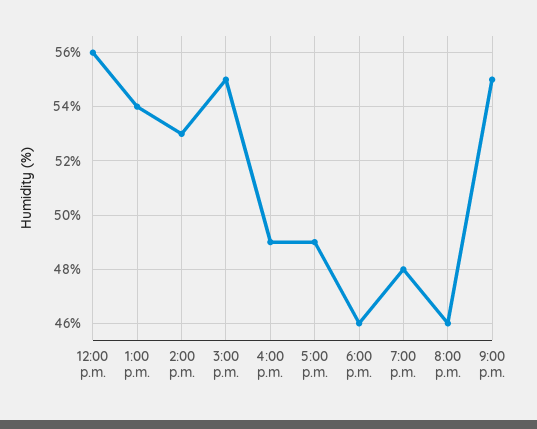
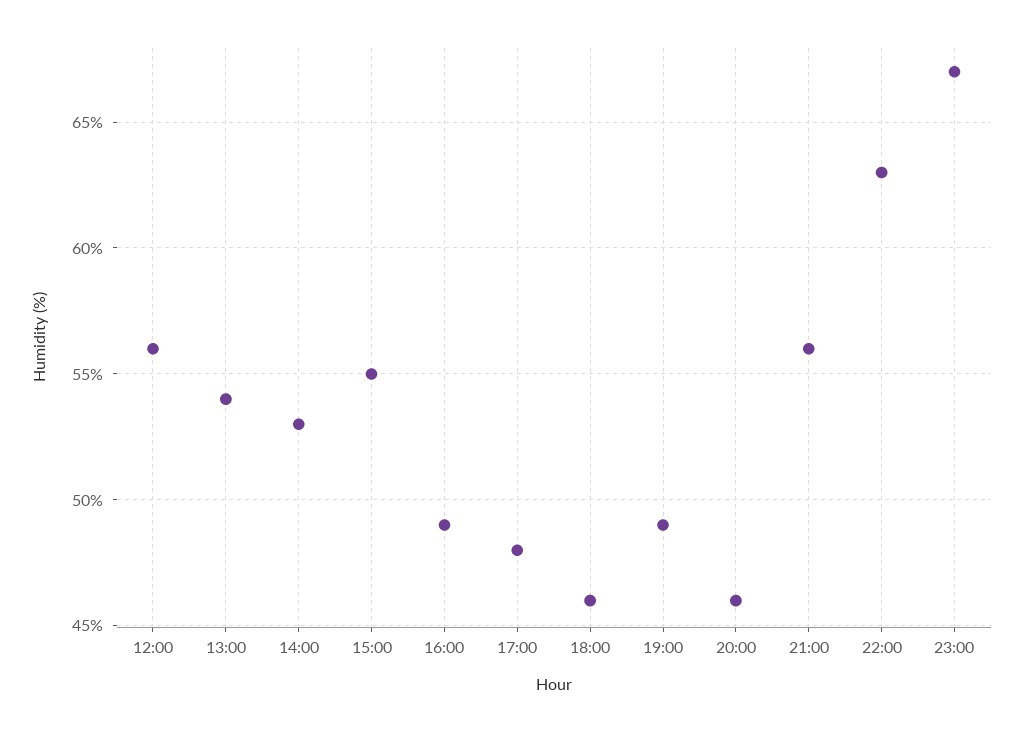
5:00 p.m.: 49 -> 48
7:00 p.m.: 48 -> 49
9:00 p.m.: 55 -> 56
22:00: none -> 63
23:00: none -> 67

